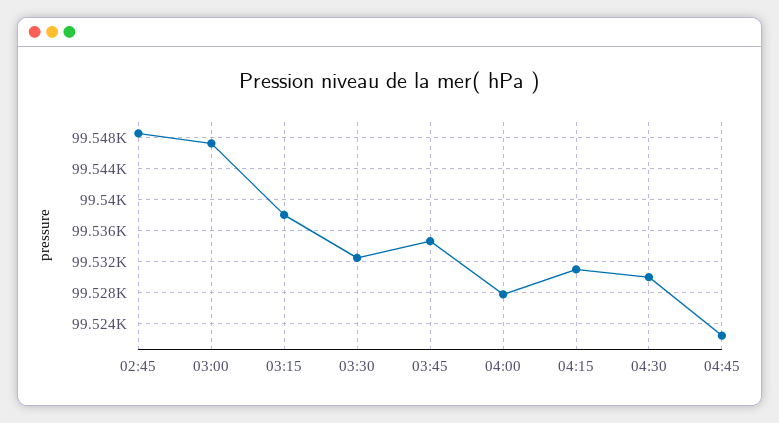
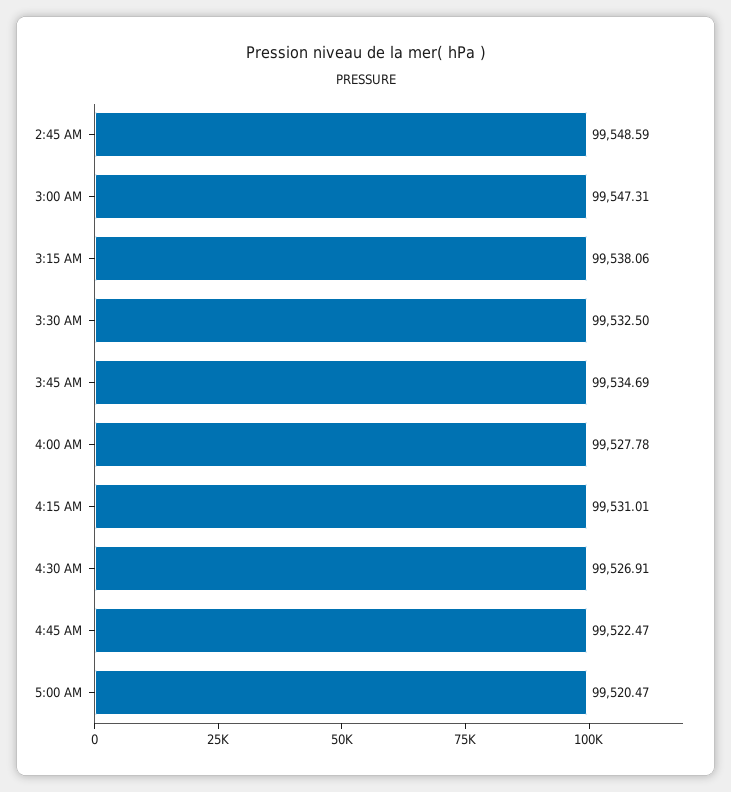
04:30: 99530 -> 99526.91
5:00 AM: none -> 99520.47

